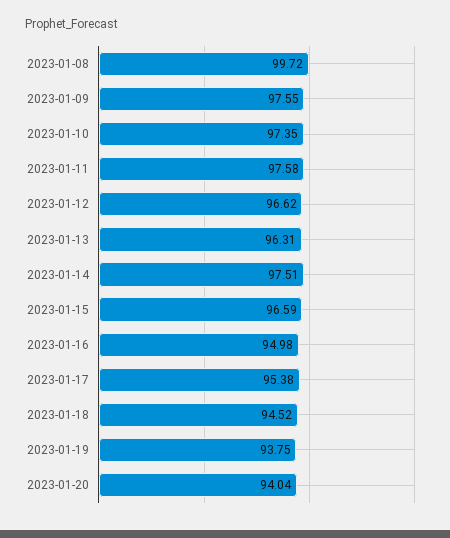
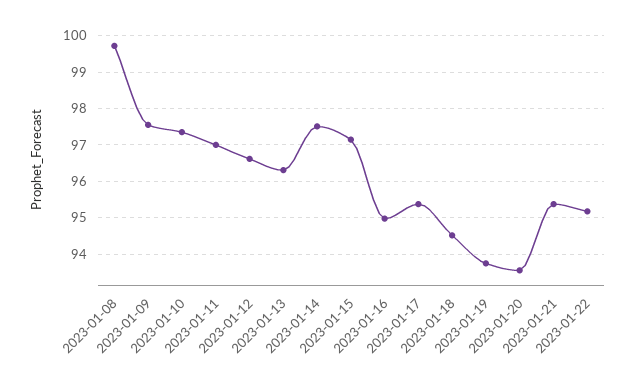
2023-01-11: 97.58 -> 97
2023-01-15: 96.59 -> 97.2
2023-01-20: 94.04 -> 93.6
2023-01-21: none -> 95.4
2023-01-22: none -> 95.2

